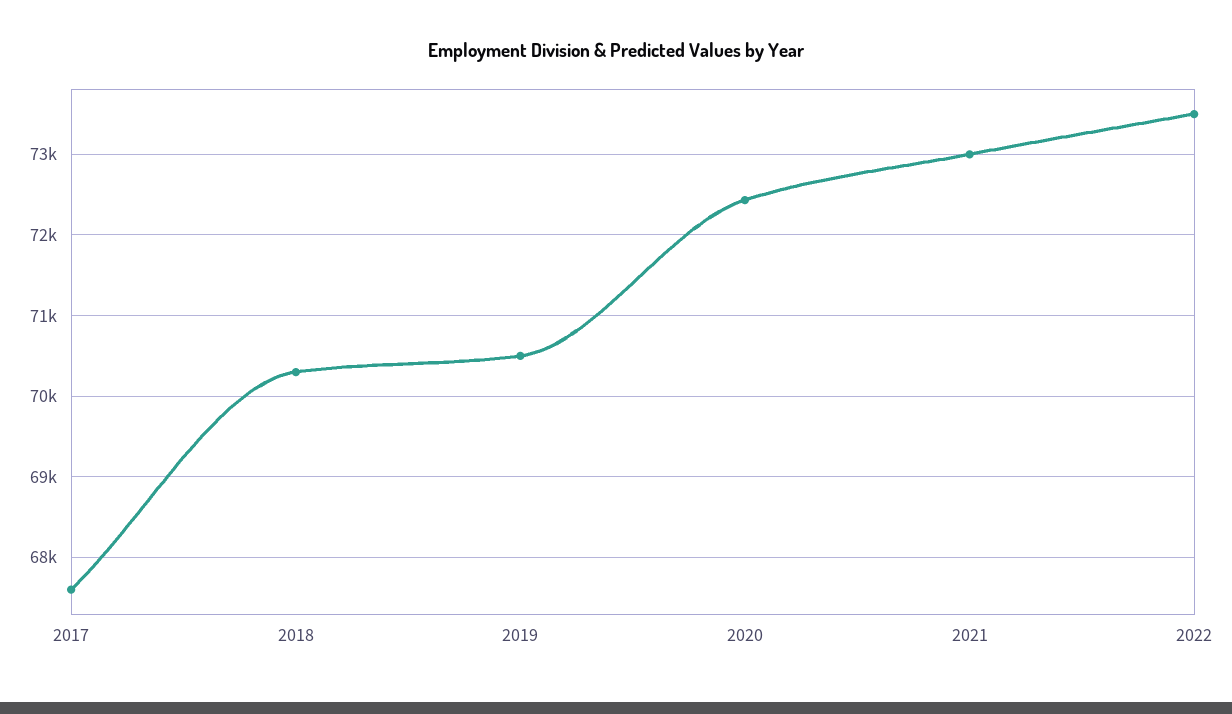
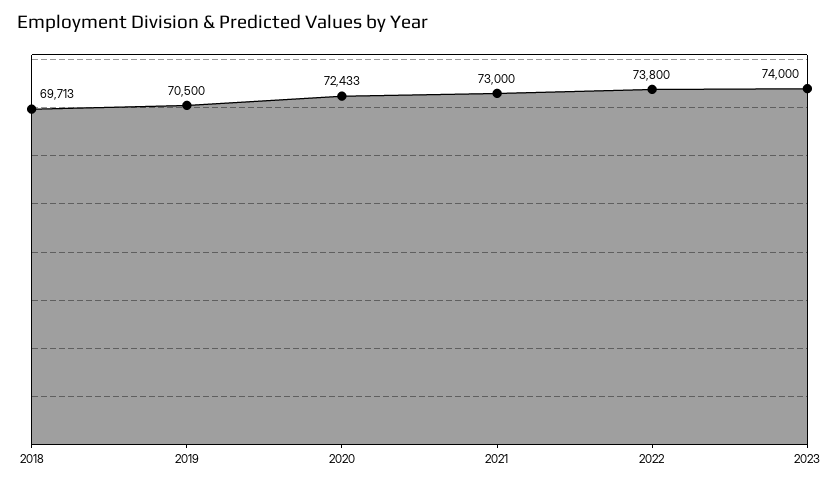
2017: 67600 -> none
2018: 70300 -> 69713
2022: 73500 -> 73800
2023: none -> 74000

